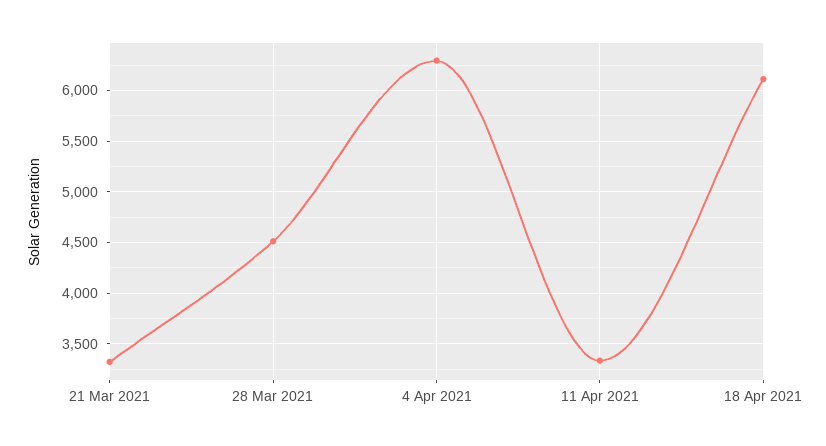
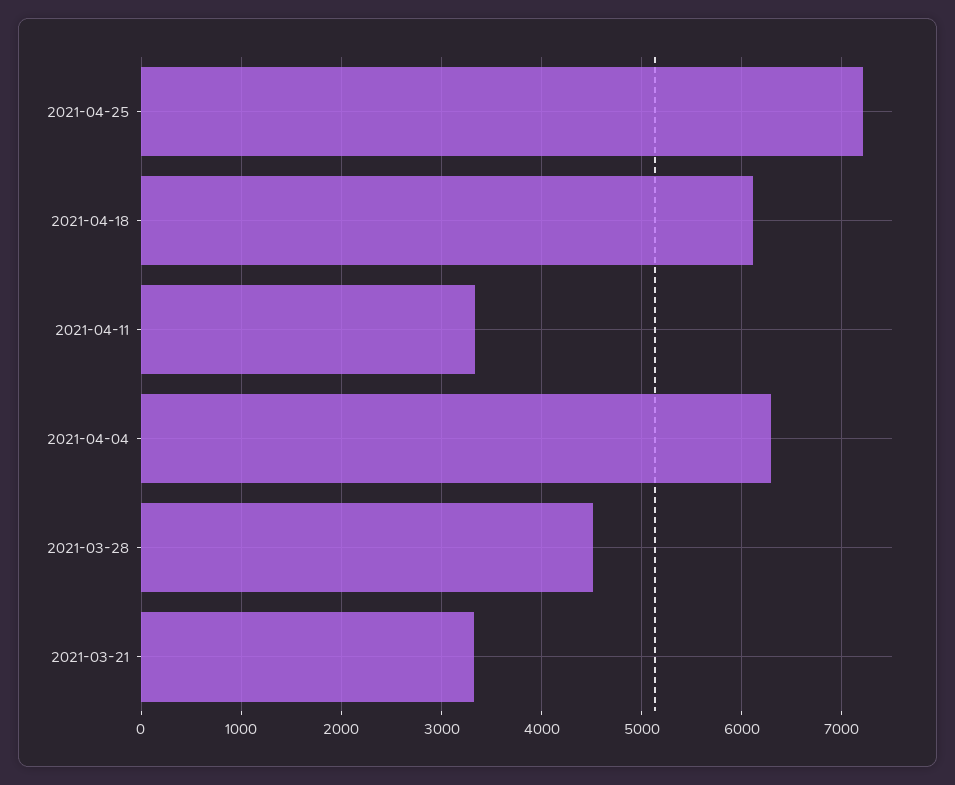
2021-04-25: none -> 7200

